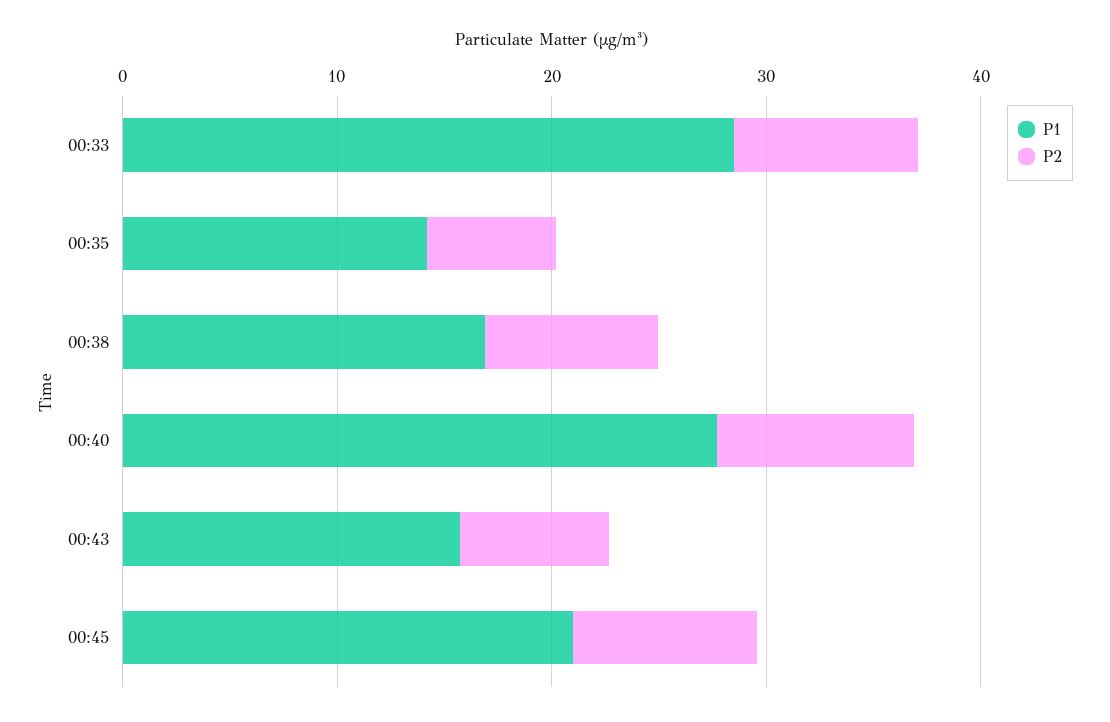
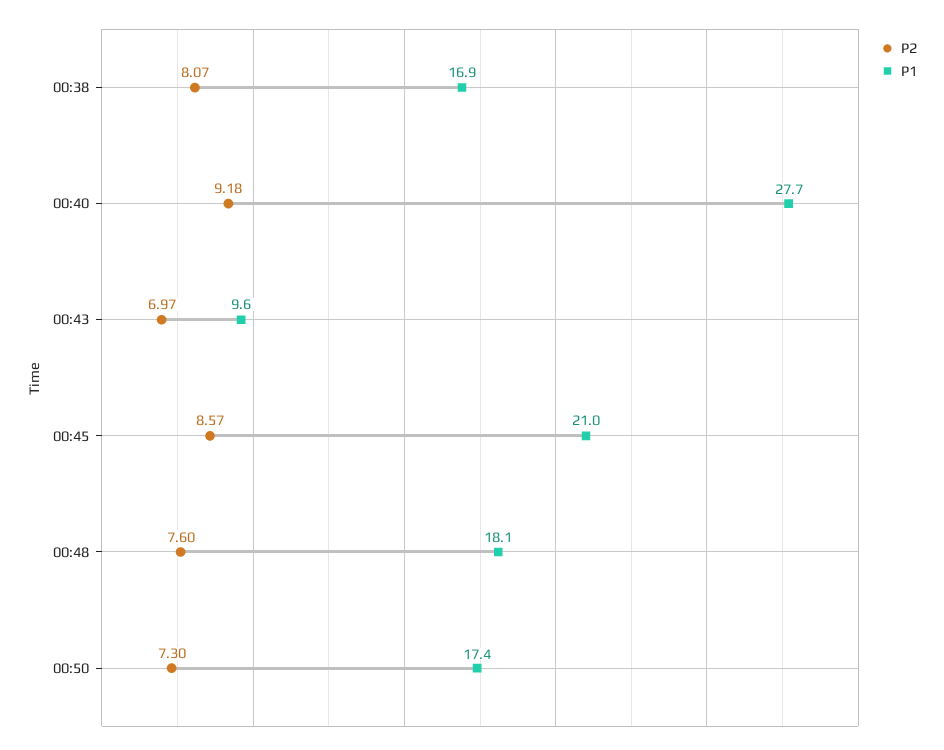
P1, 00:33: 28 -> none
P2, 00:33: 8 -> none
P1, 00:35: 14 -> none
P2, 00:35: 6 -> none
P1, 00:43: 16 -> 9.6
P2, 00:48: none -> 7.6
P1, 00:48: none -> 18.1
P2, 00:50: none -> 7.3
P1, 00:50: none -> 17.4

